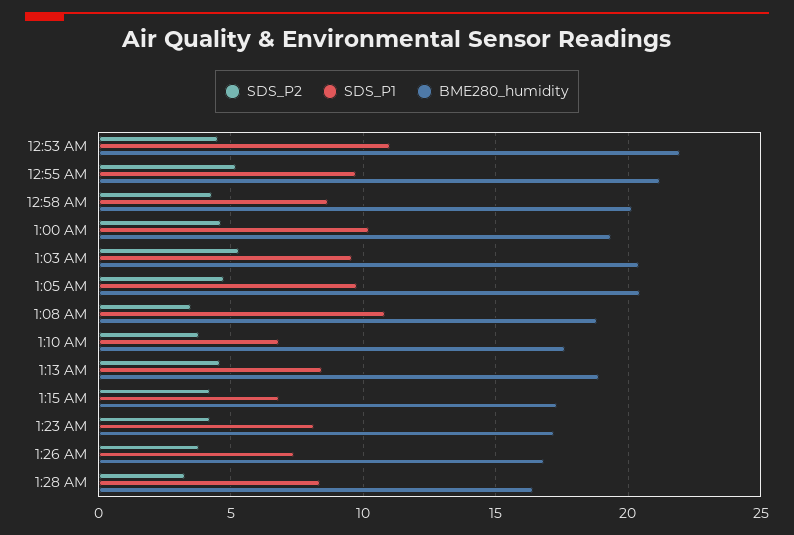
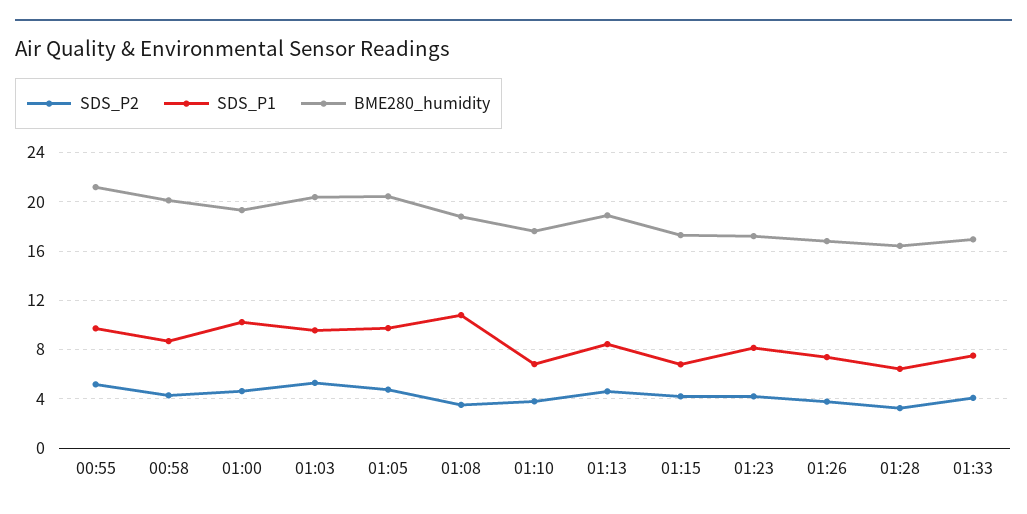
SDS_P2, 12:53 AM: 4.5 -> none
SDS_P1, 12:53 AM: 11 -> none
BME280_humidity, 12:53 AM: 22 -> none
SDS_P1, 1:28 AM: 8.5 -> 6.5
SDS_P2, 01:33: none -> 4
SDS_P1, 01:33: none -> 7.5
BME280_humidity, 01:33: none -> 17

